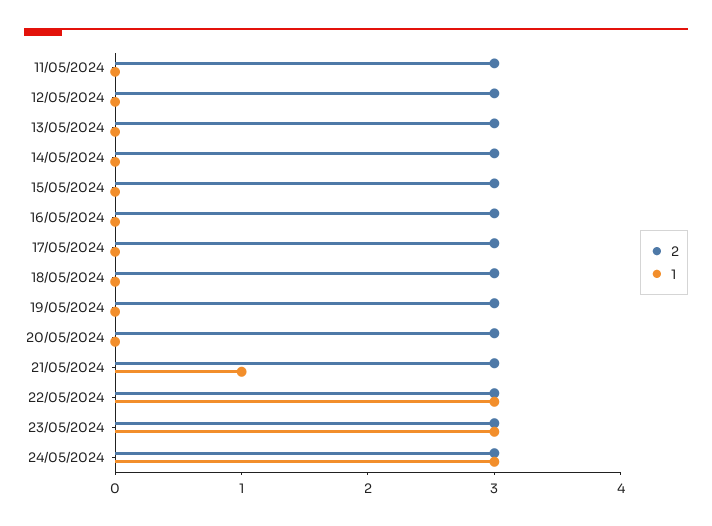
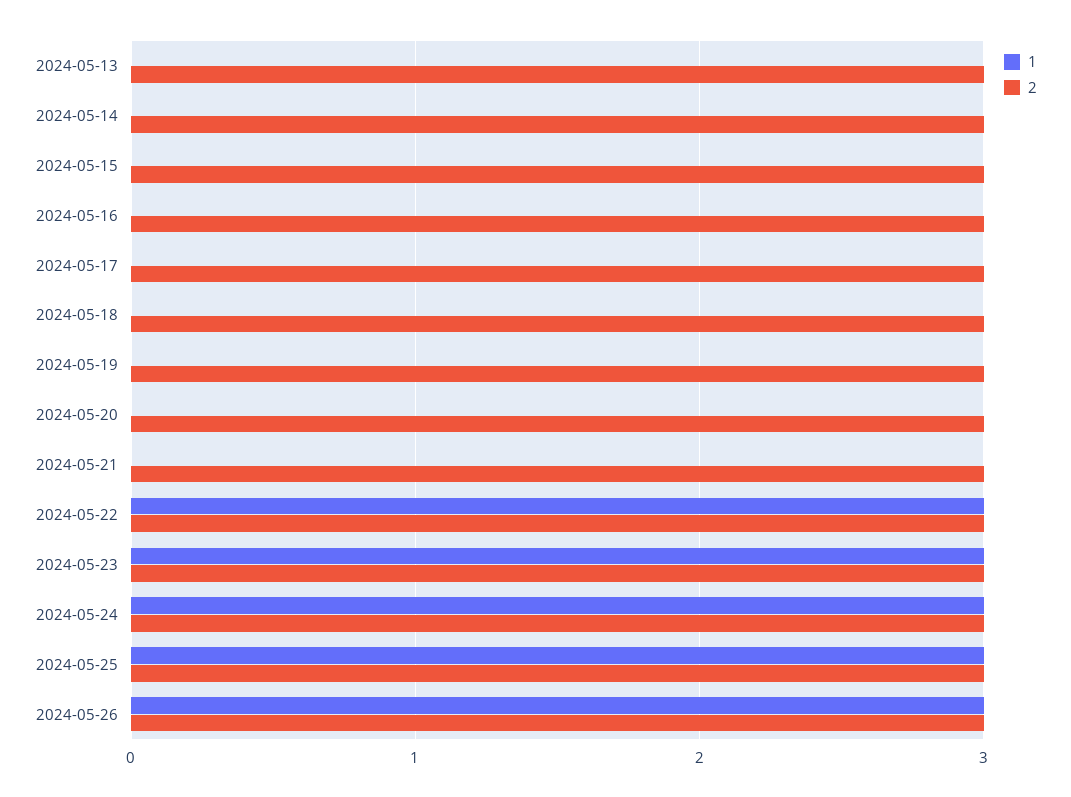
2, 11/05/2024: 3 -> none
1, 11/05/2024: 0 -> none
2, 12/05/2024: 3 -> none
1, 12/05/2024: 0 -> none
1, 21/05/2024: 1 -> 0
1, 2024-05-25: none -> 3
2, 2024-05-25: none -> 3
1, 2024-05-26: none -> 3
2, 2024-05-26: none -> 3

